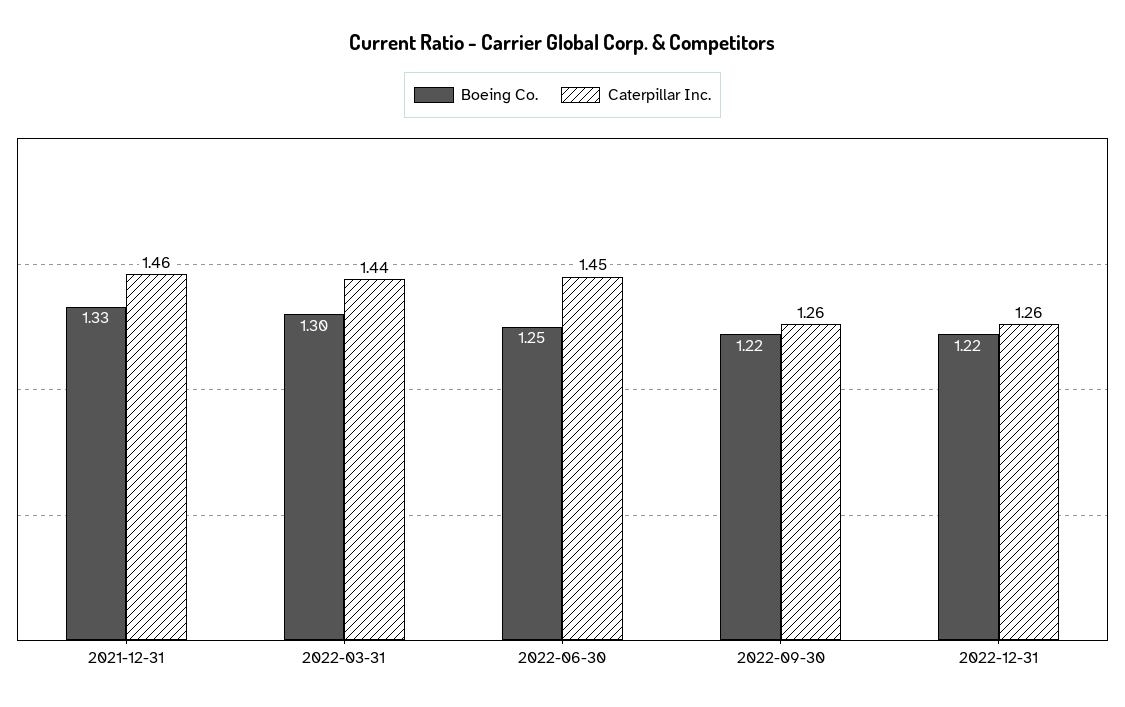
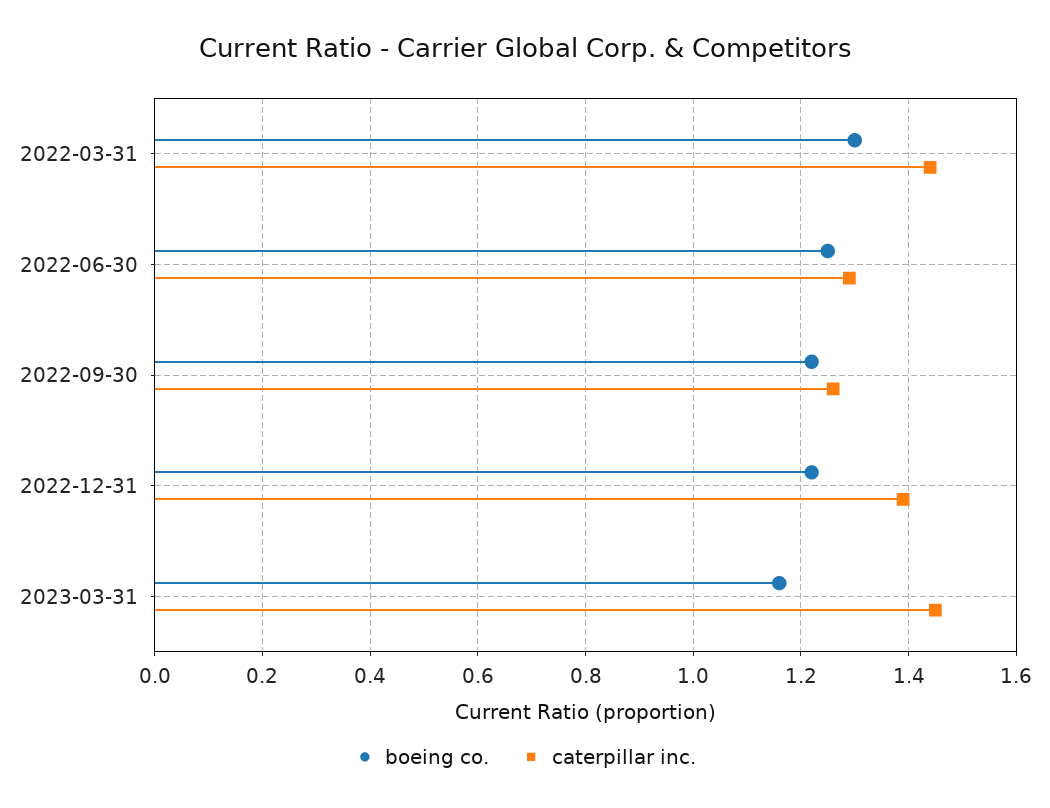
Boeing Co., 2021-12-31: 1.33 -> none
Caterpillar Inc., 2021-12-31: 1.46 -> none
Caterpillar Inc., 2022-06-30: 1.45 -> 1.3
Caterpillar Inc., 2022-12-31: 1.26 -> 1.4
Boeing Co., 2023-03-31: none -> 1.15
Caterpillar Inc., 2023-03-31: none -> 1.45

